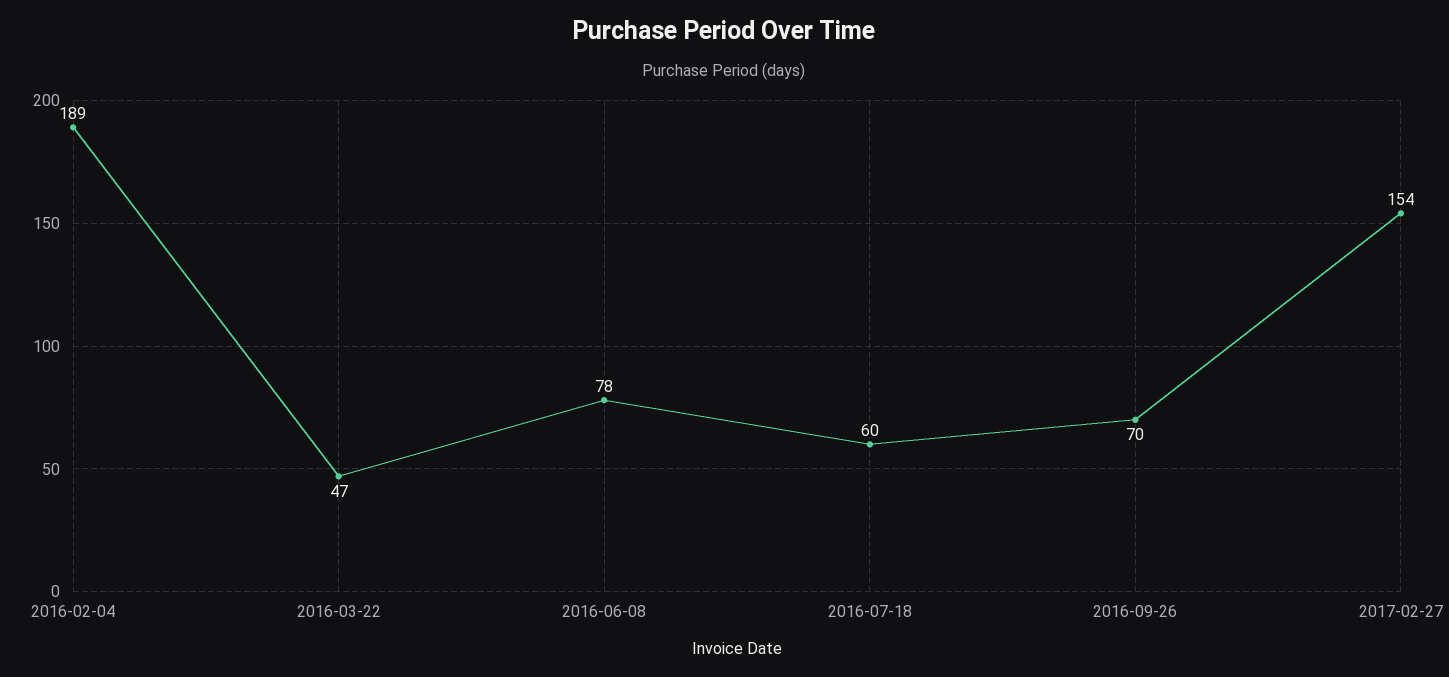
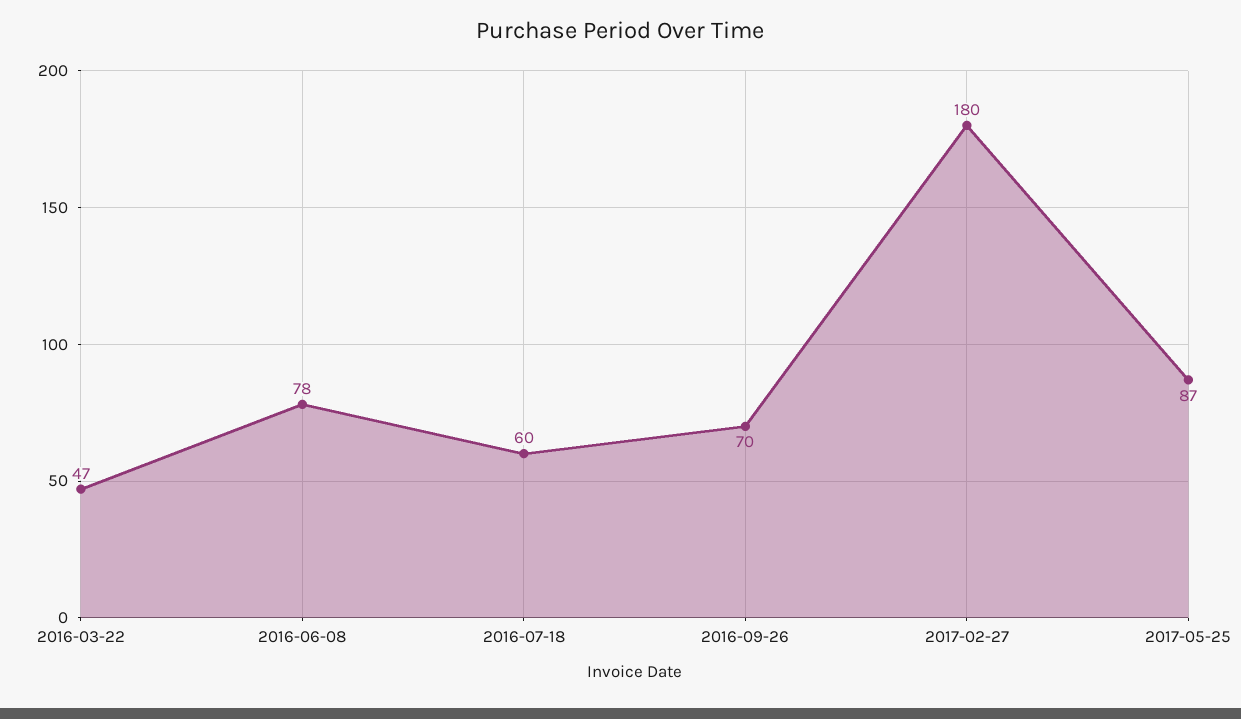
2016-02-04: 189 -> none
2017-02-27: 154 -> 180
2017-05-25: none -> 87

